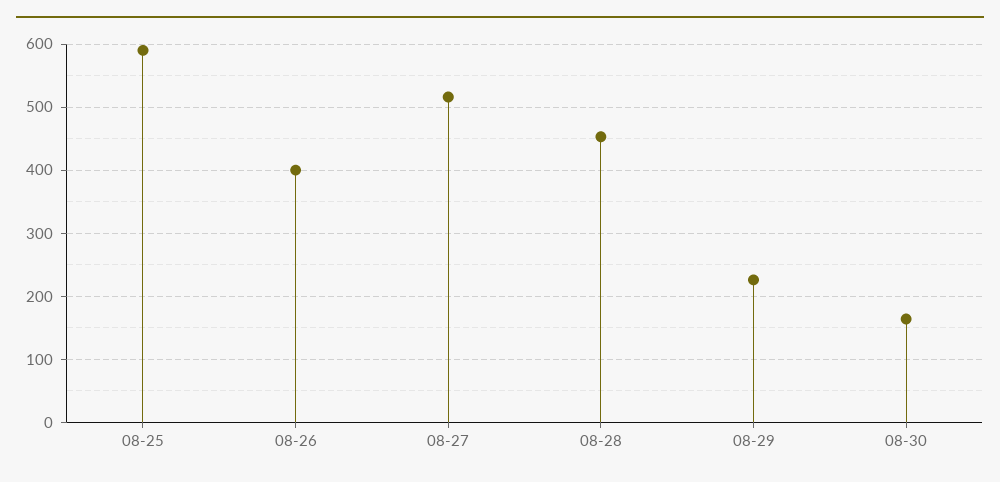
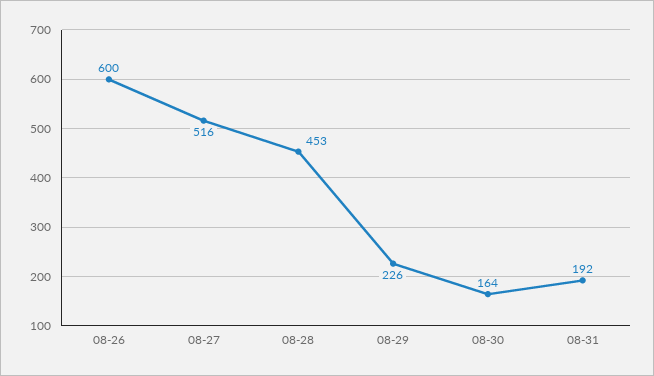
08-25: 590 -> none
08-26: 400 -> 600
08-31: none -> 192

